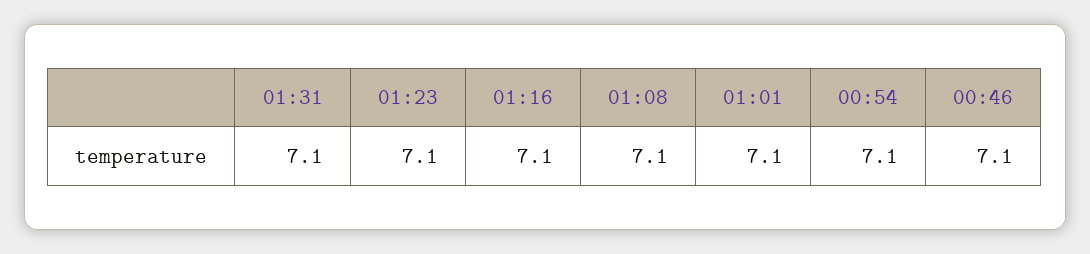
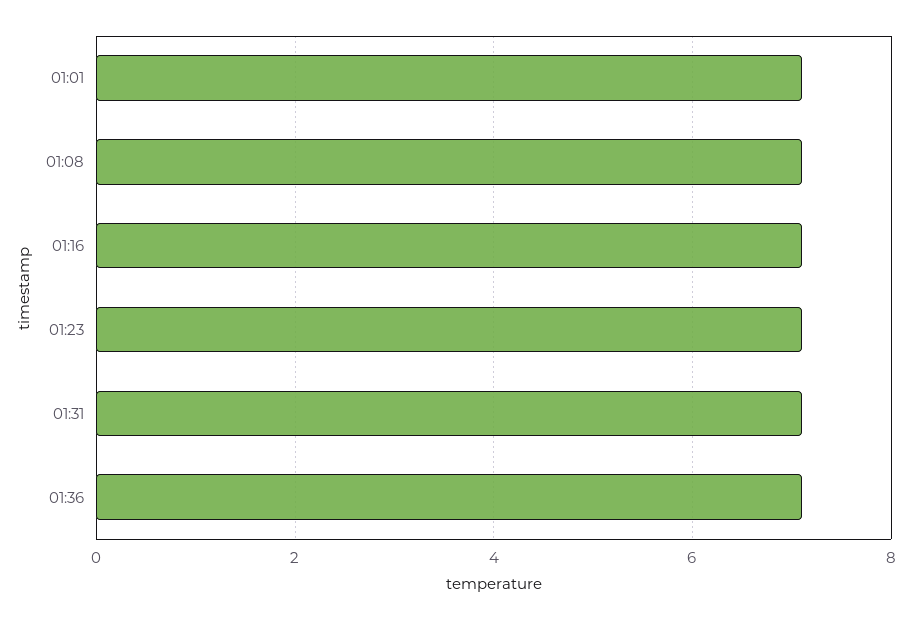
00:54: 7.1 -> none
00:46: 7.1 -> none
01:36: none -> 7

